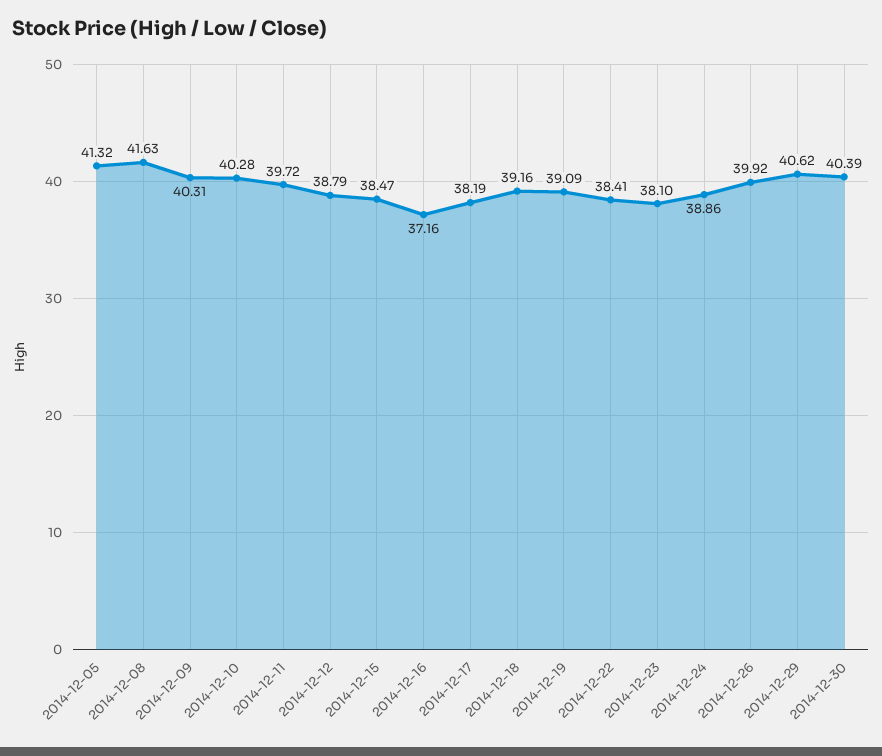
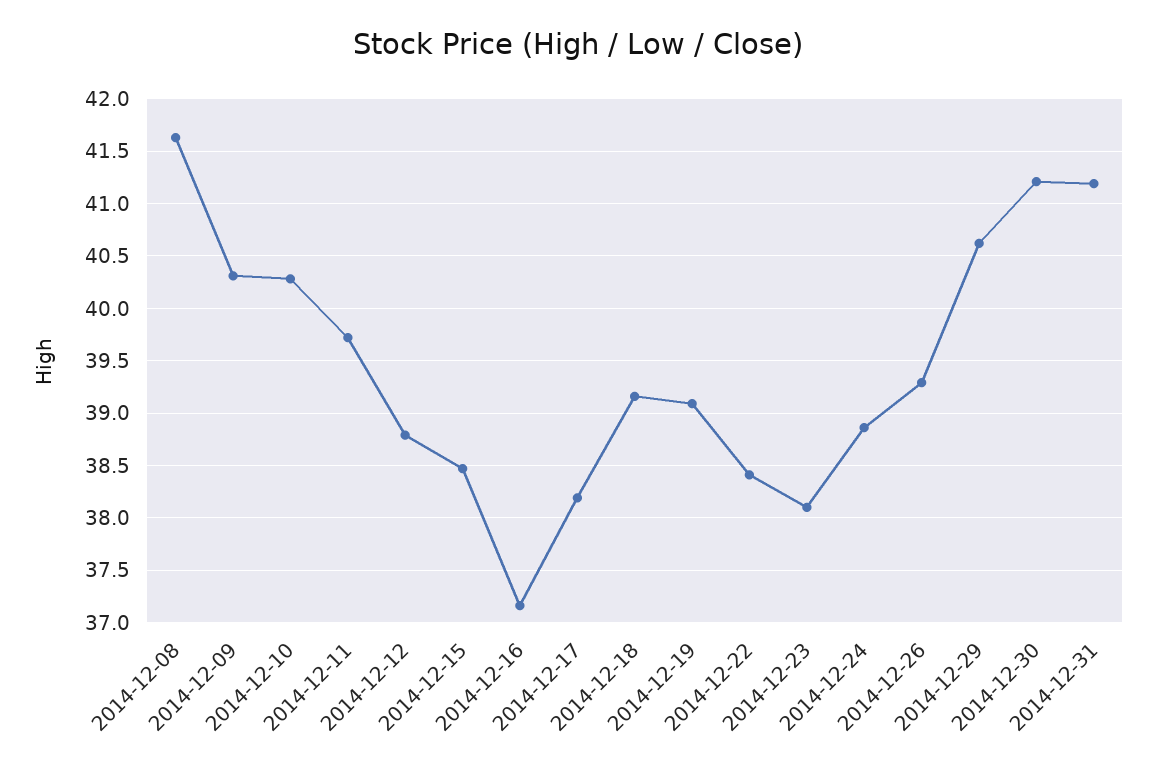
2014-12-05: 41.32 -> none
2014-12-26: 39.92 -> 39.3
2014-12-30: 40.39 -> 41.2
2014-12-31: none -> 41.2

